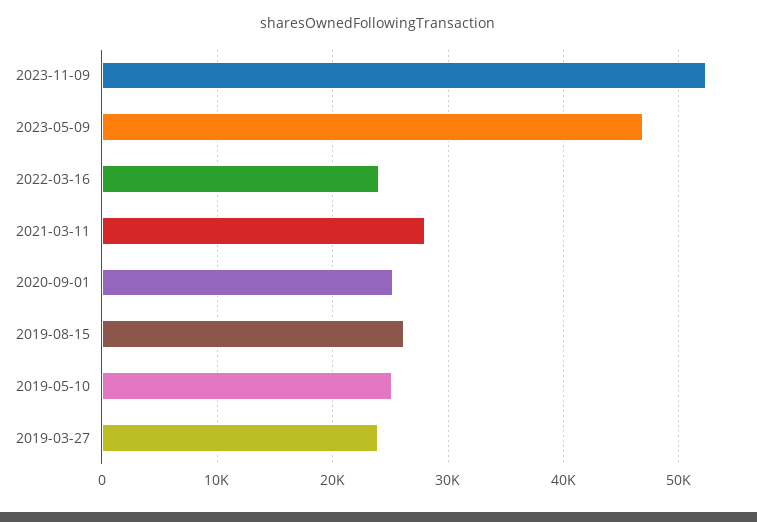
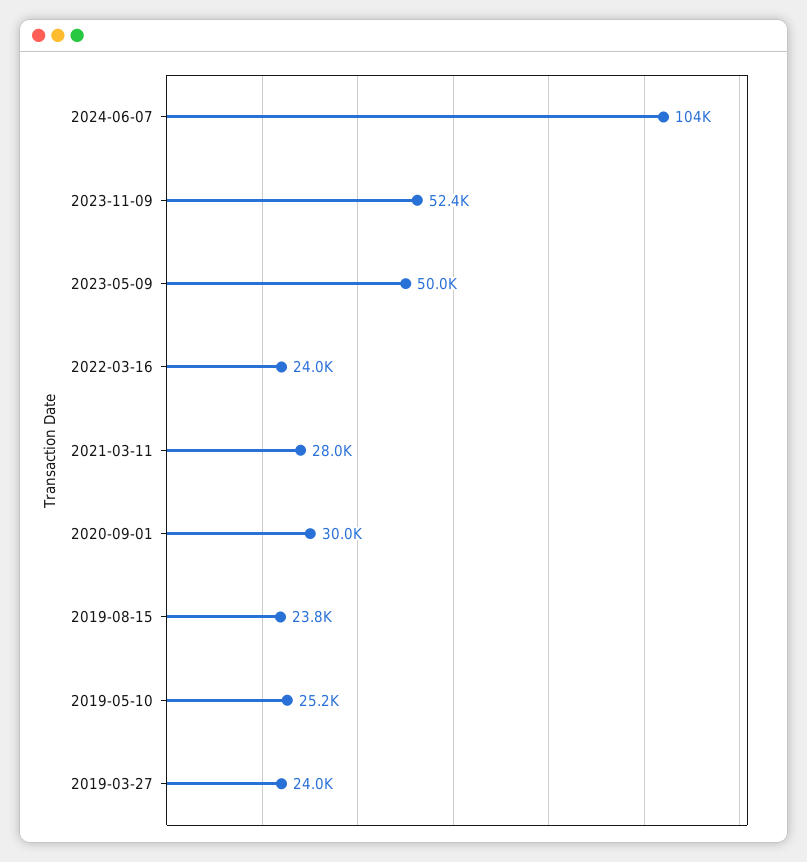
2023-05-09: 47000 -> 50000
2020-09-01: 25000 -> 30000
2019-08-15: 26000 -> 23800
2024-06-07: none -> 104000

